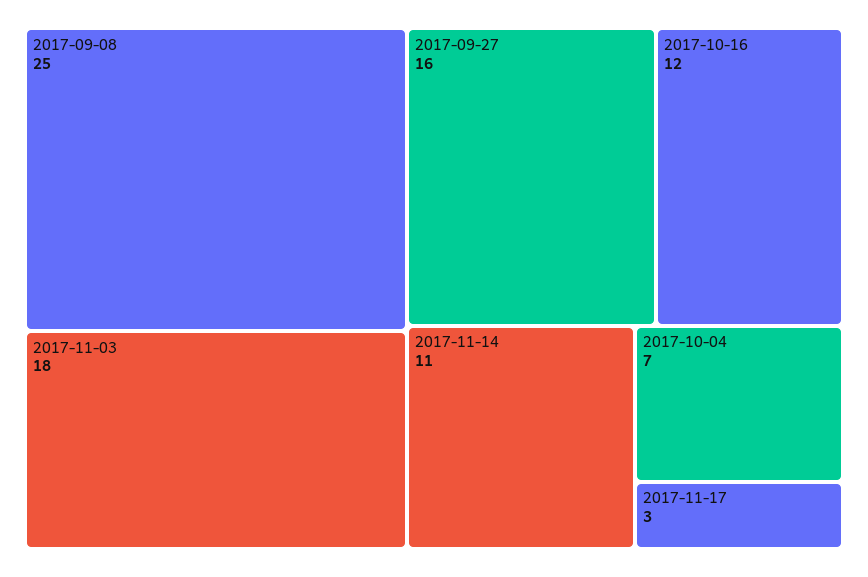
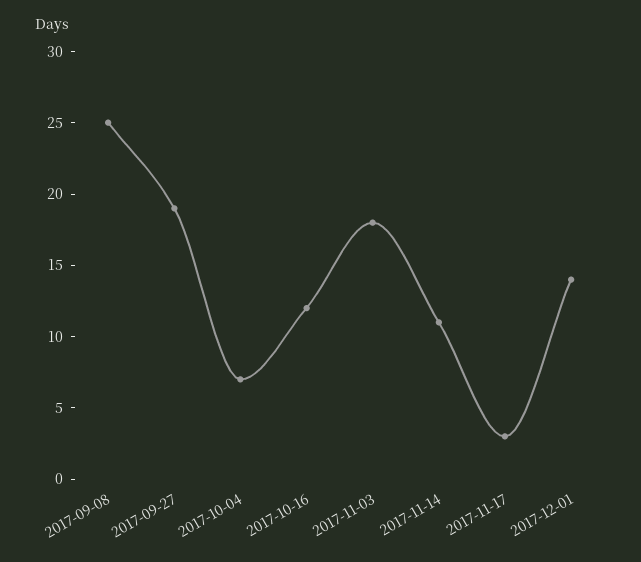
2017-09-27: 16 -> 19
2017-12-01: none -> 14

